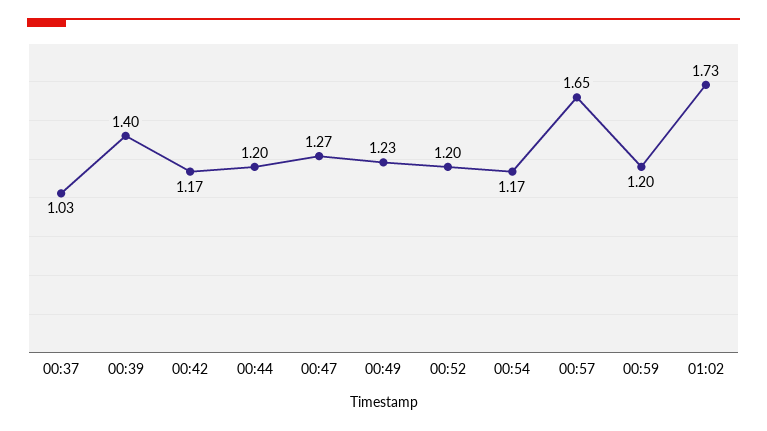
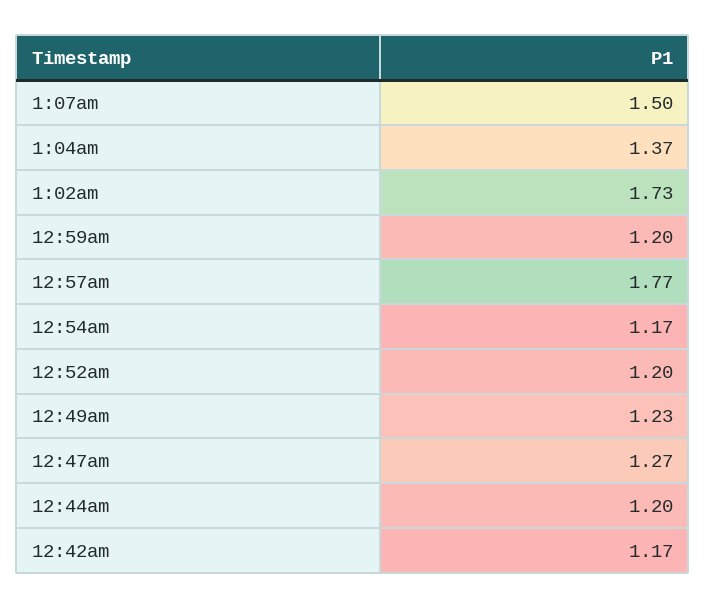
00:37: 1.03 -> none
00:39: 1.4 -> none
00:57: 1.65 -> 1.77
1:07am: none -> 1.5
1:04am: none -> 1.37

